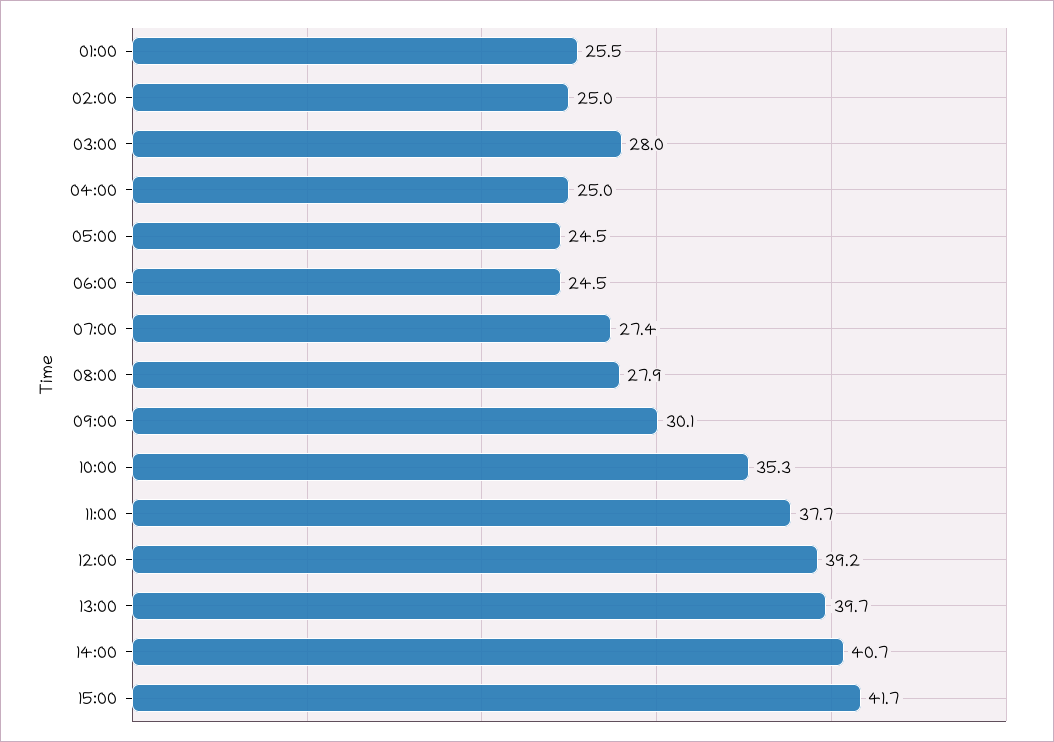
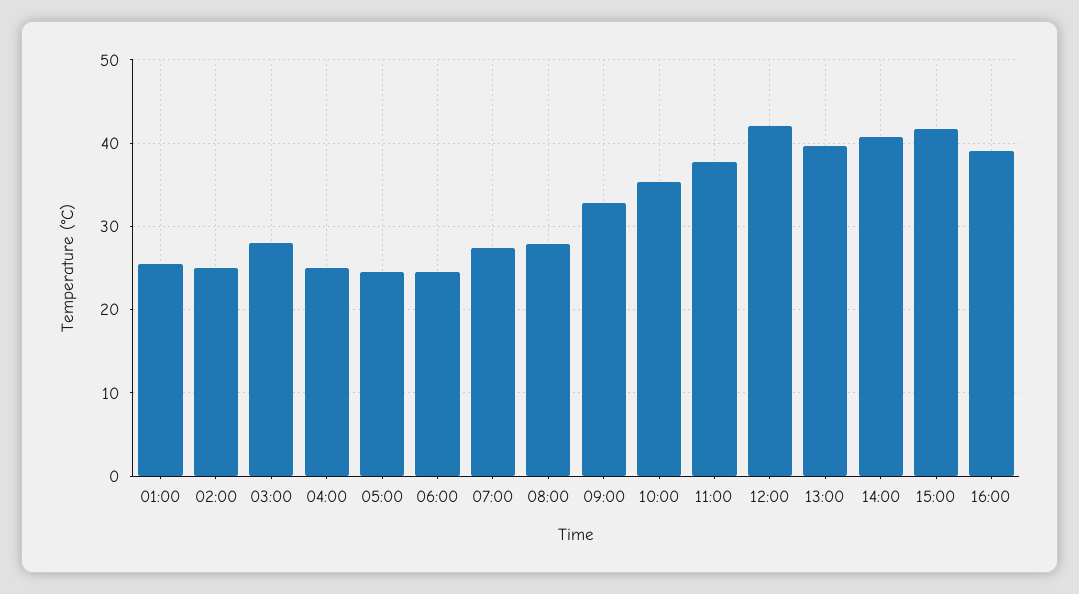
09:00: 30.1 -> 33
12:00: 39.2 -> 42
16:00: none -> 39

